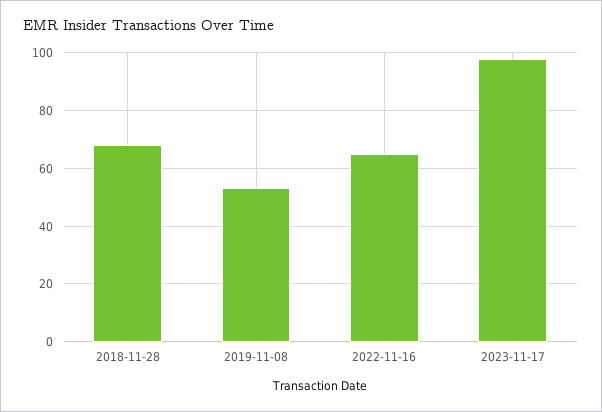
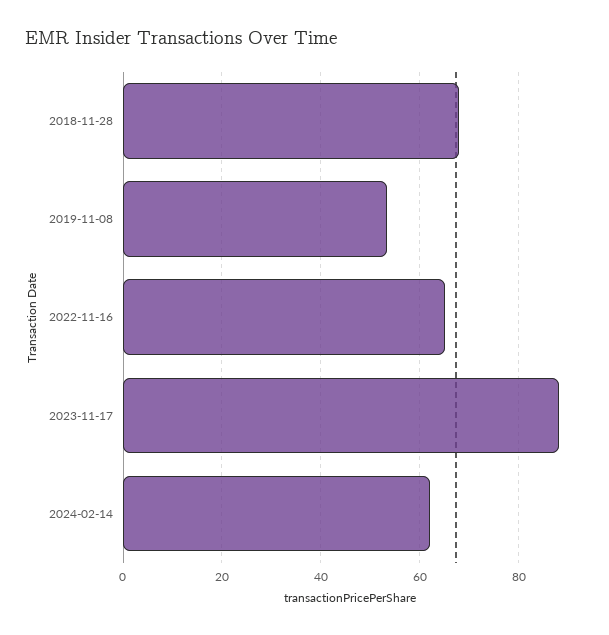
2023-11-17: 97.5 -> 88
2024-02-14: none -> 62

